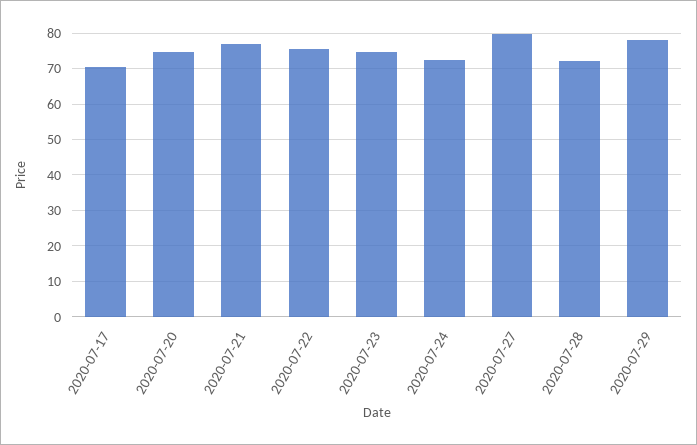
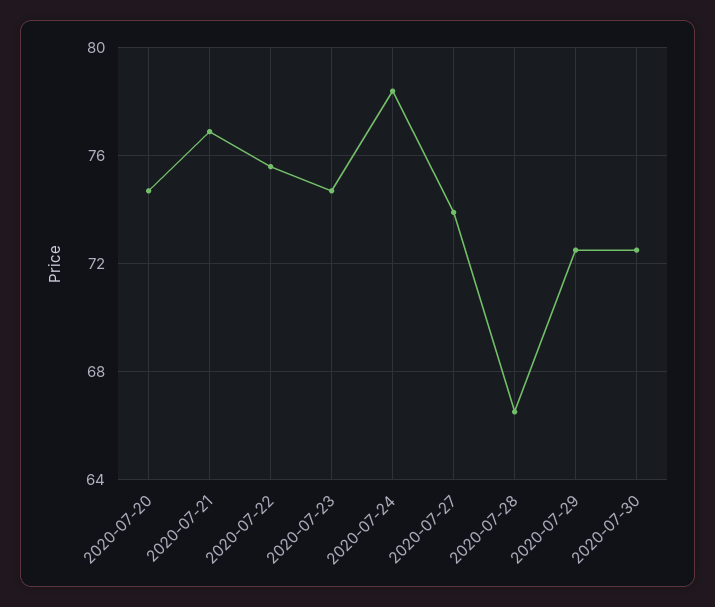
2020-07-17: 70 -> none
2020-07-24: 72 -> 78.5
2020-07-27: 80 -> 74
2020-07-28: 72 -> 66.5
2020-07-29: 78 -> 72.5
2020-07-30: none -> 72.5

